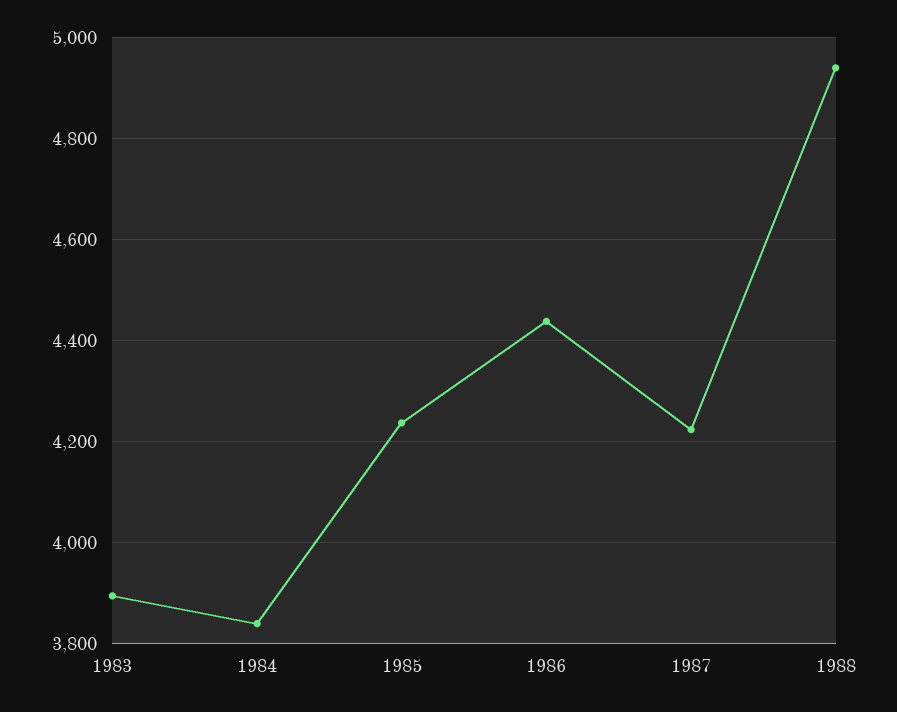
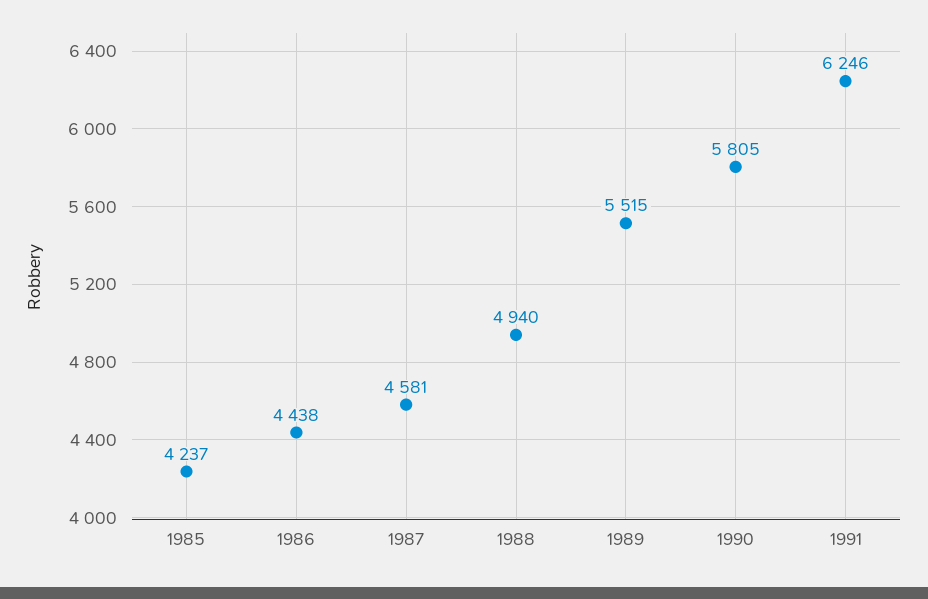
1983: 3900 -> none
1984: 3840 -> none
1987: 4220 -> 4581
1989: none -> 5515
1990: none -> 5805
1991: none -> 6246

